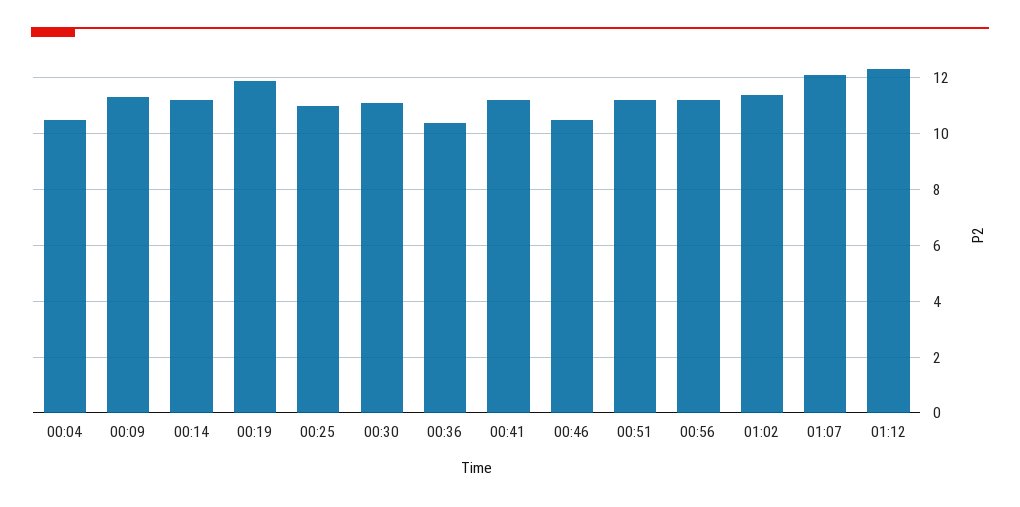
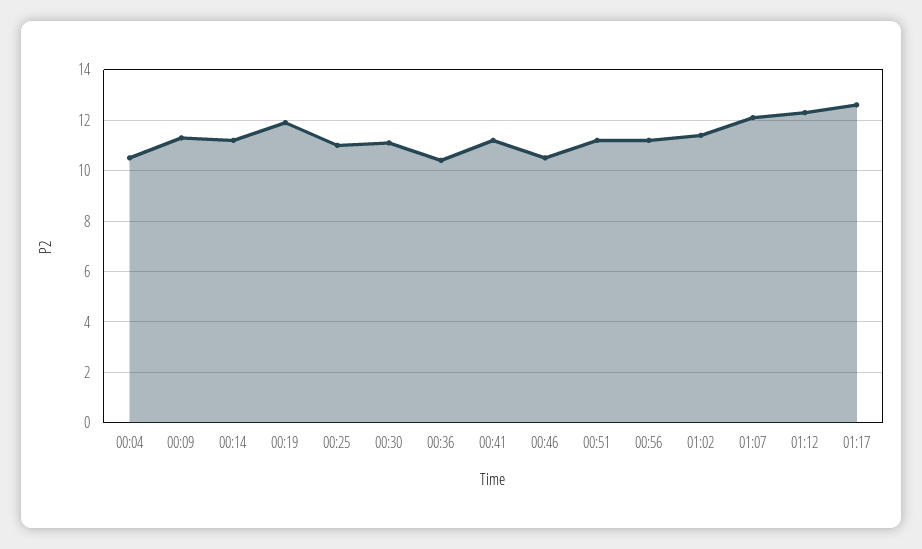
01:17: none -> 12.5

